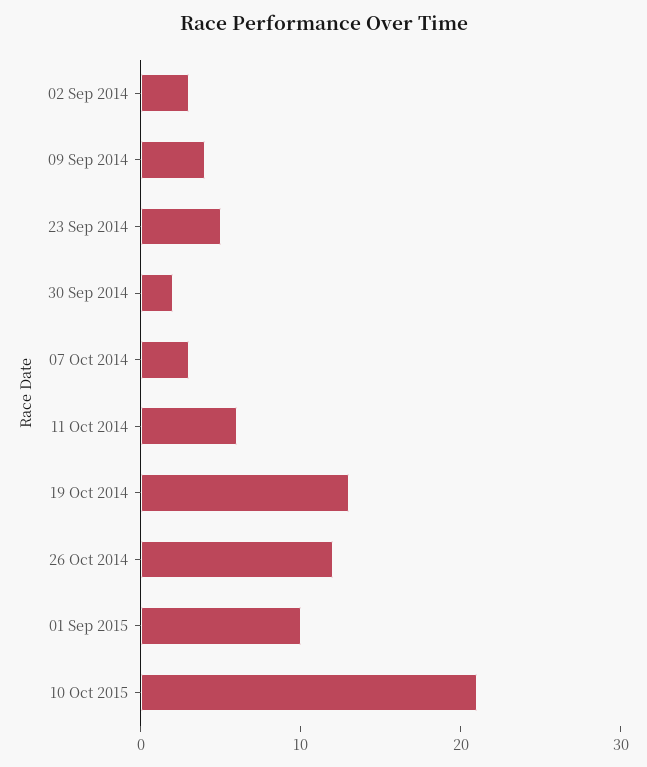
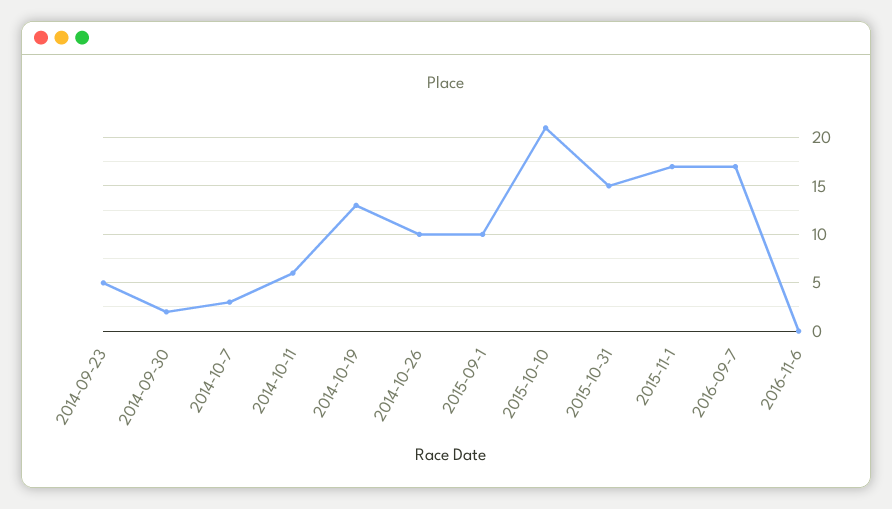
02 Sep 2014: 3 -> none
09 Sep 2014: 4 -> none
26 Oct 2014: 12 -> 10
2015-10-31: none -> 15
2015-11-1: none -> 17
2016-09-7: none -> 17
2016-11-6: none -> 0

